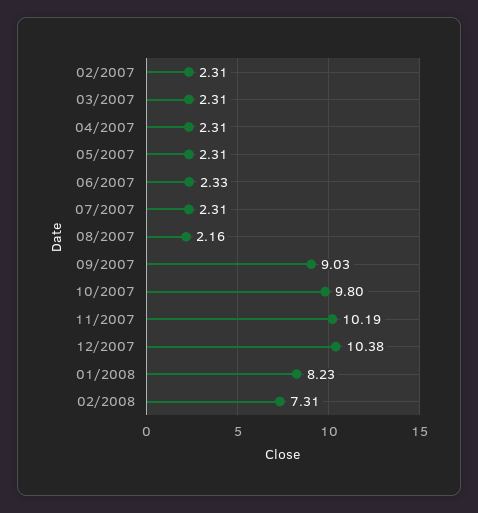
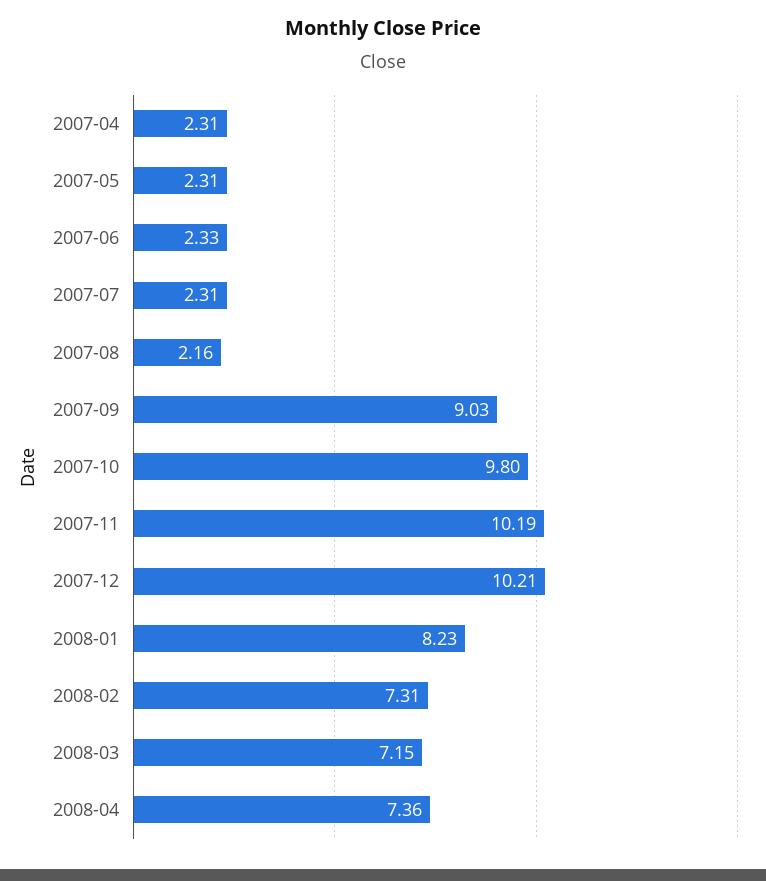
02/2007: 2.31 -> none
03/2007: 2.31 -> none
12/2007: 10.38 -> 10.21
2008-03: none -> 7.15
2008-04: none -> 7.36

